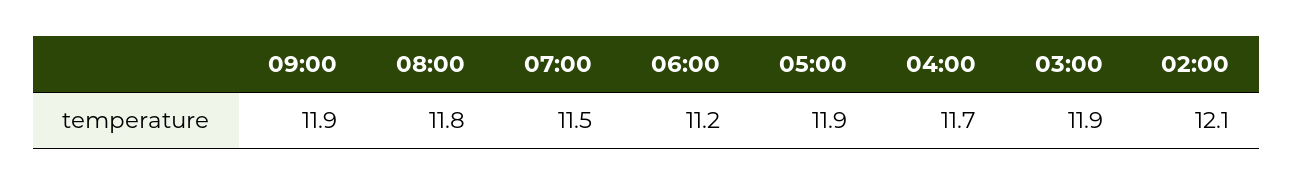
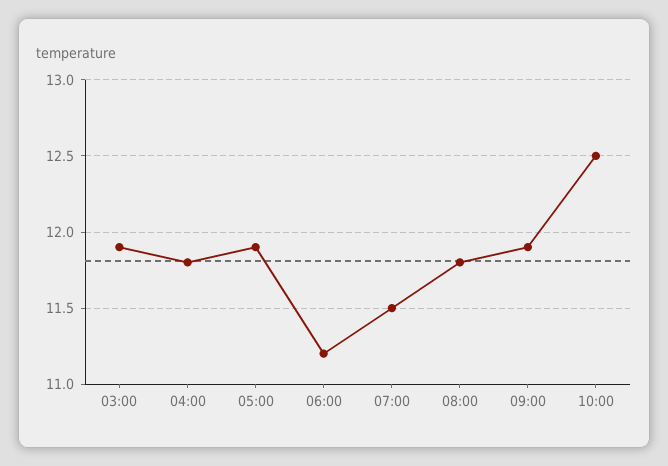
04:00: 11.7 -> 11.8
02:00: 12.1 -> none
10:00: none -> 12.5

